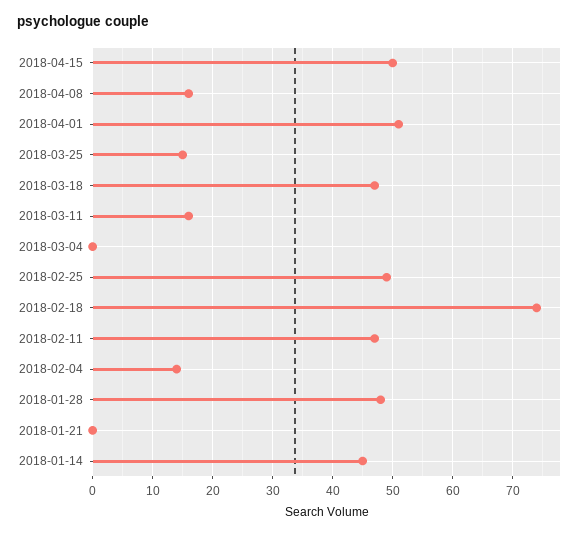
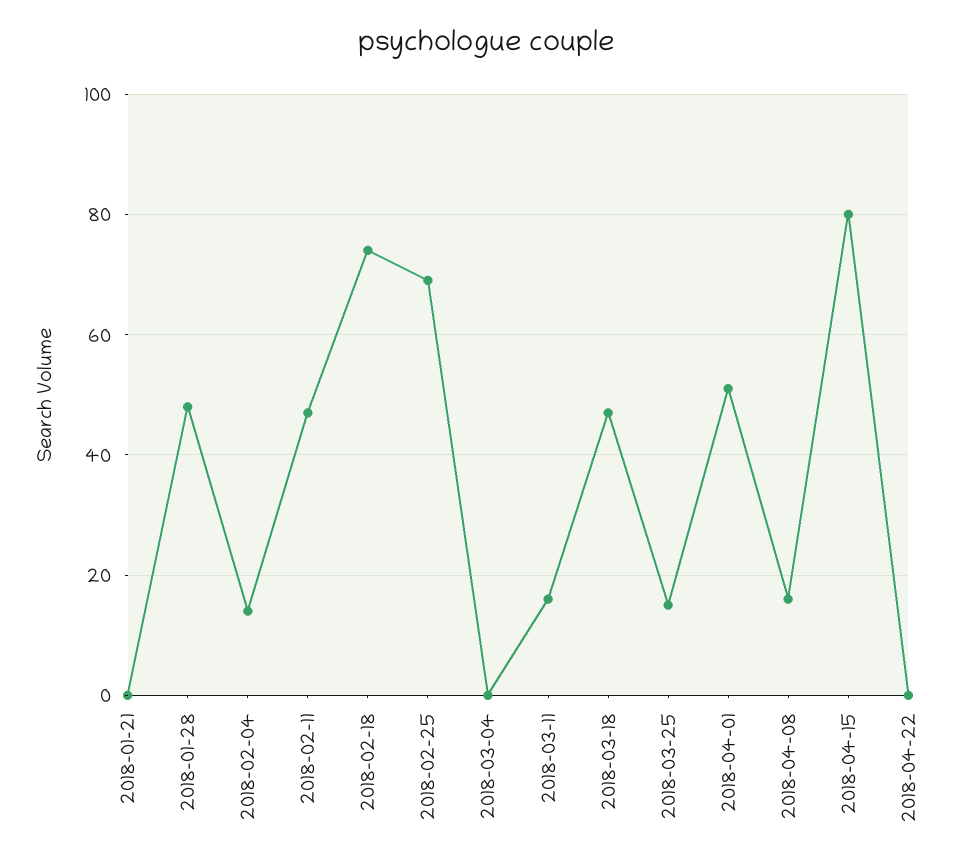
2018-04-15: 50 -> 80
2018-02-25: 50 -> 70
2018-01-14: 45 -> none
2018-04-22: none -> 0

